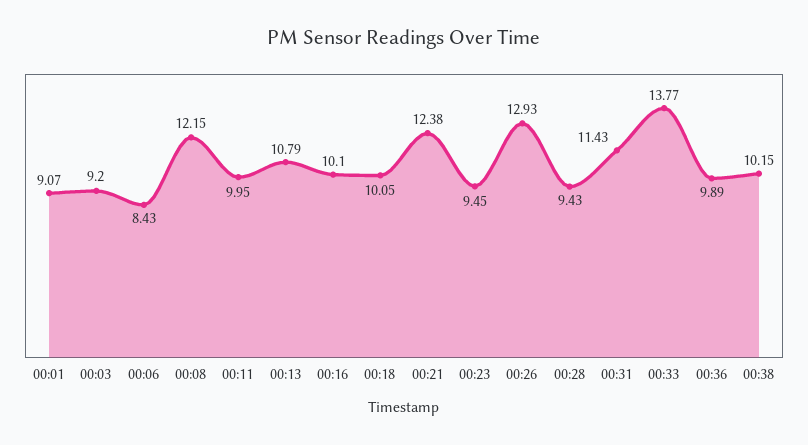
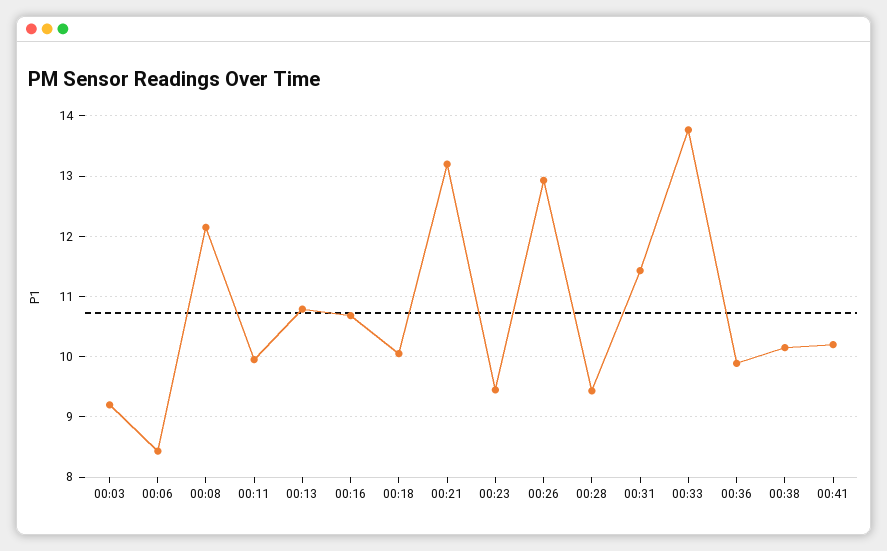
00:01: 9.07 -> none
00:16: 10.1 -> 10.7
00:21: 12.38 -> 13.2
00:41: none -> 10.2

